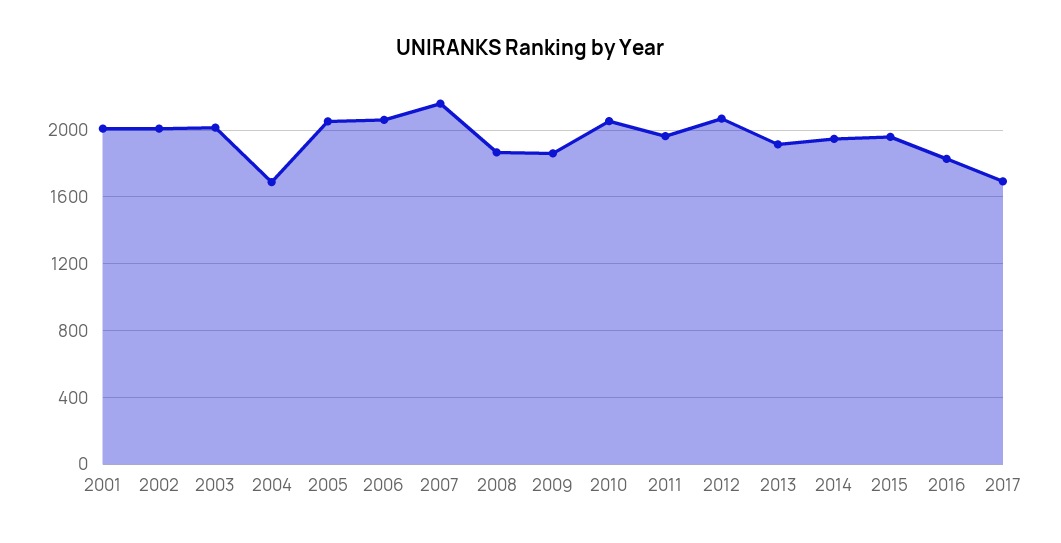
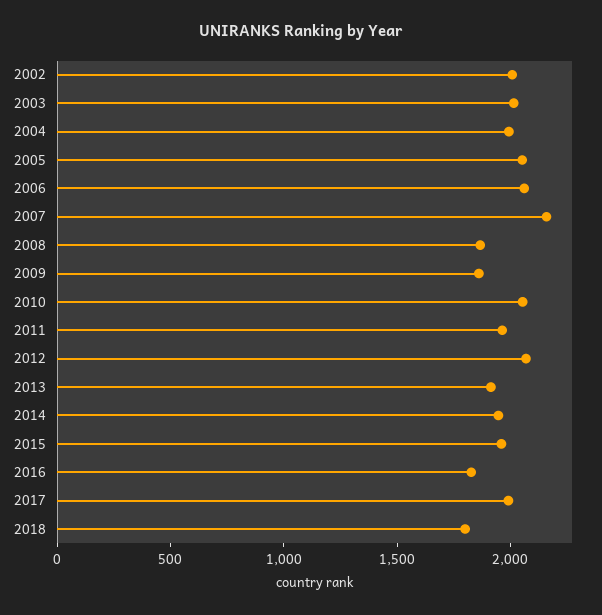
2001: 2000 -> none
2004: 1700 -> 2000
2017: 1700 -> 2000
2018: none -> 1800

